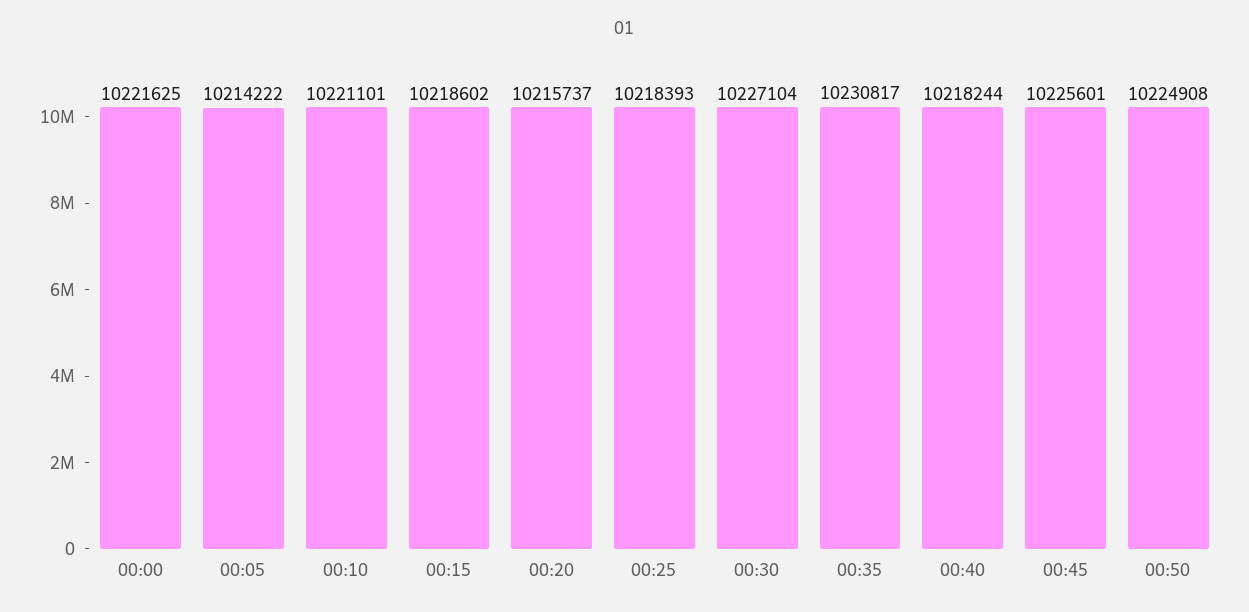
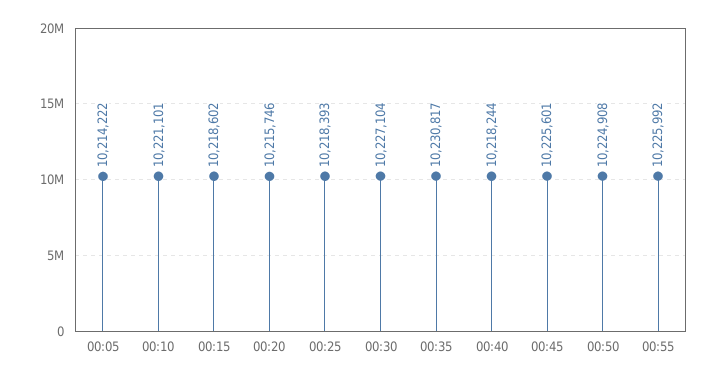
00:00: 10221625 -> none
00:20: 10215737 -> 10215746
00:55: none -> 10225992

